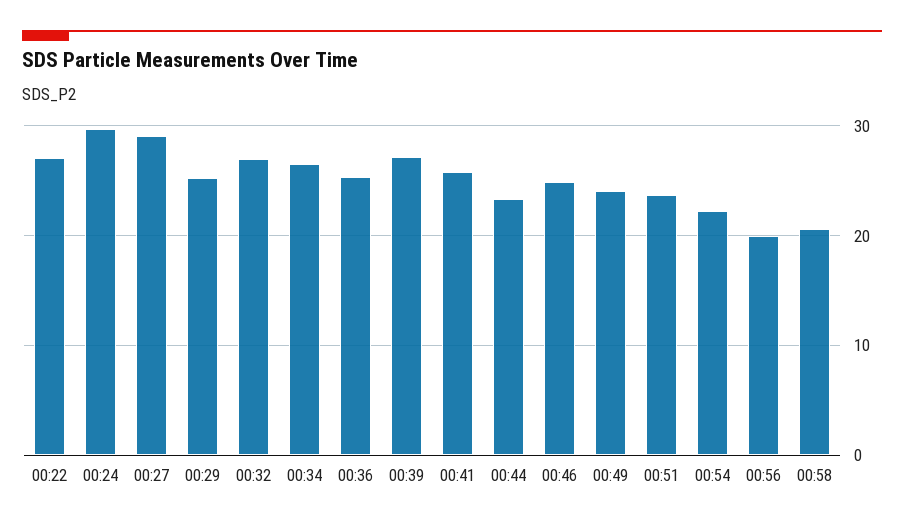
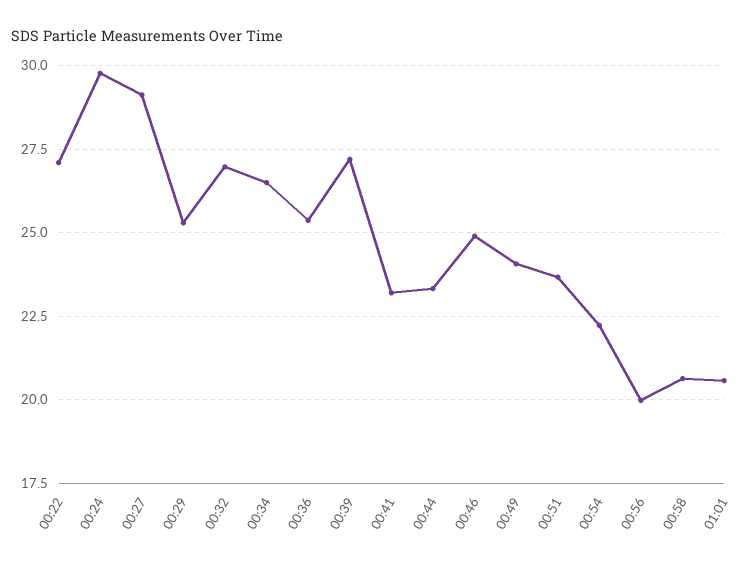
00:41: 26 -> 23.25
01:01: none -> 20.5

